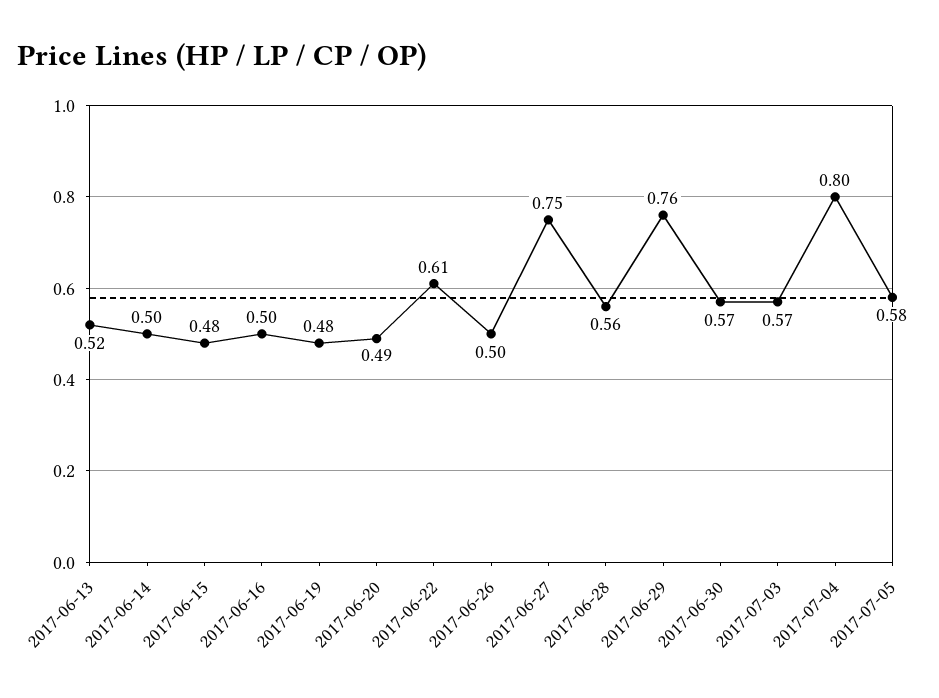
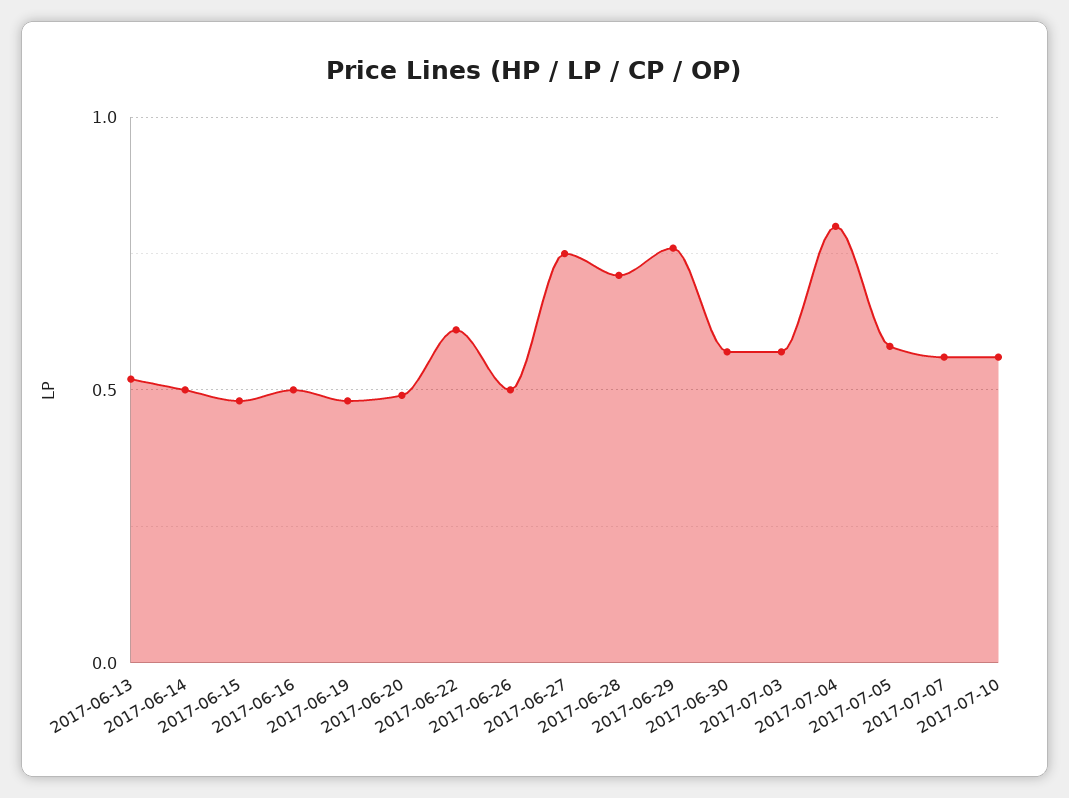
2017-06-28: 0.56 -> 0.7
2017-07-07: none -> 0.55
2017-07-10: none -> 0.55

